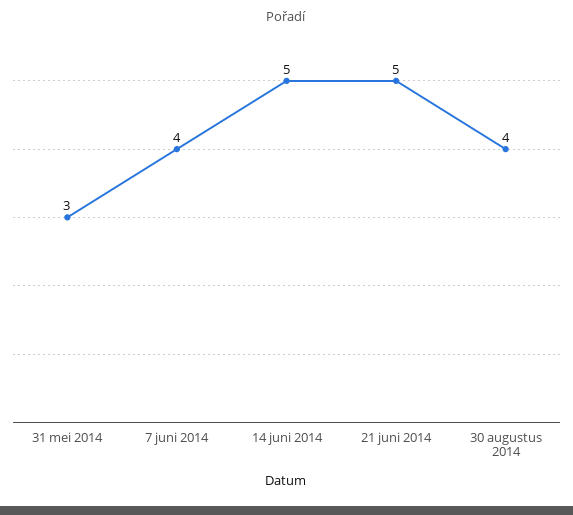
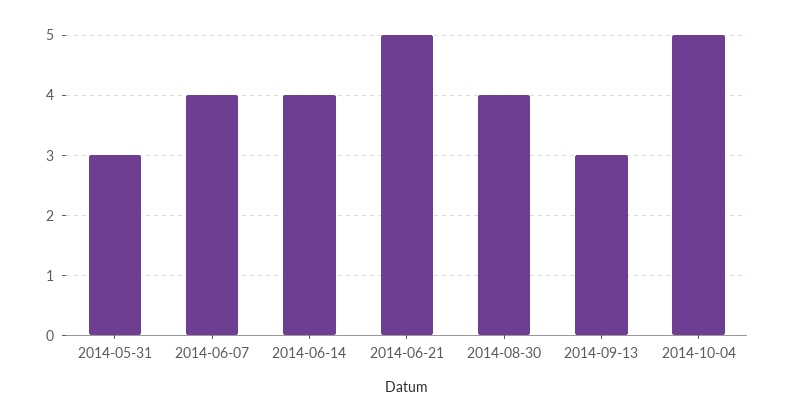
14 juni 2014: 5 -> 4
2014-09-13: none -> 3
2014-10-04: none -> 5

